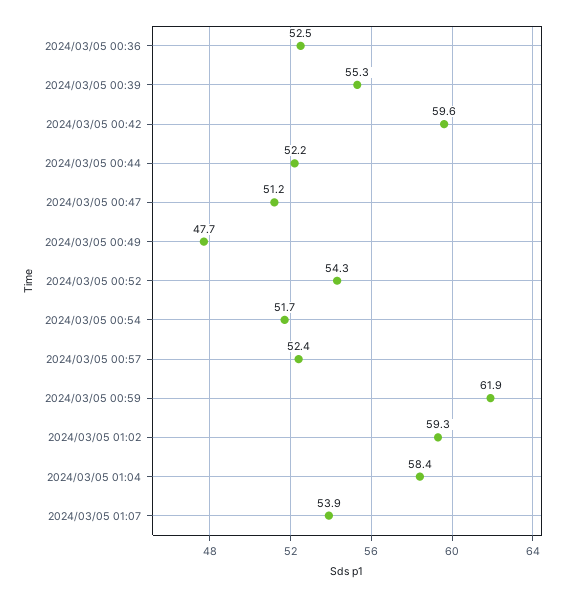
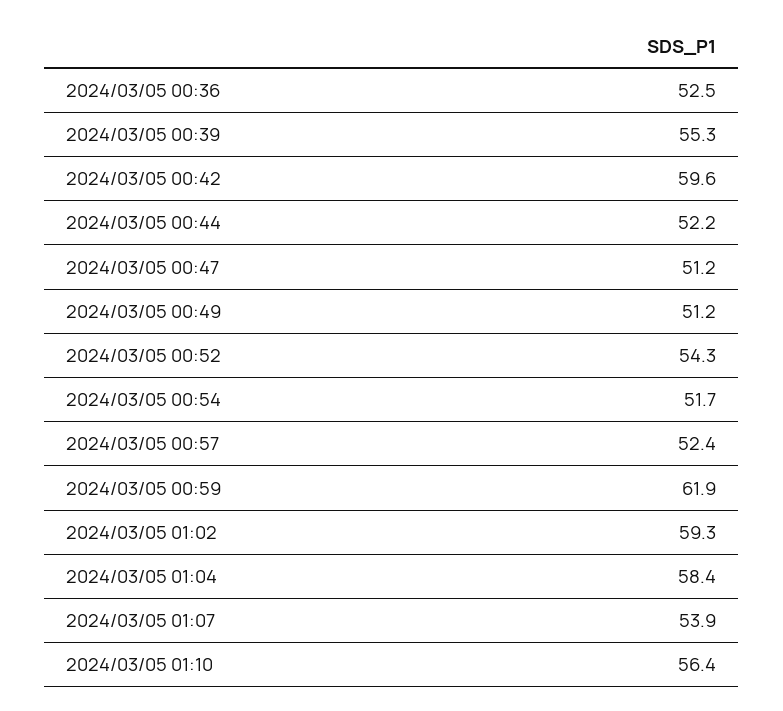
2024/03/05 00:49: 47.7 -> 51.2
2024/03/05 01:10: none -> 56.4

